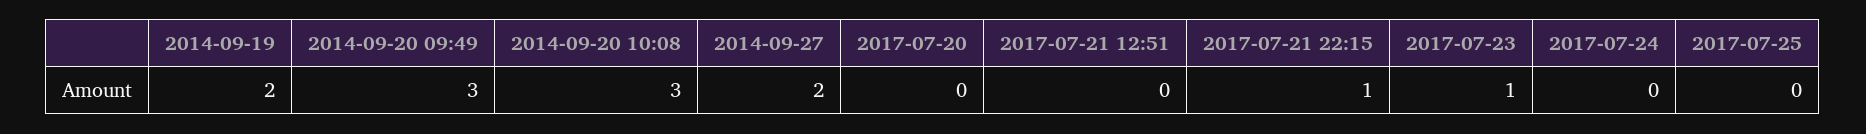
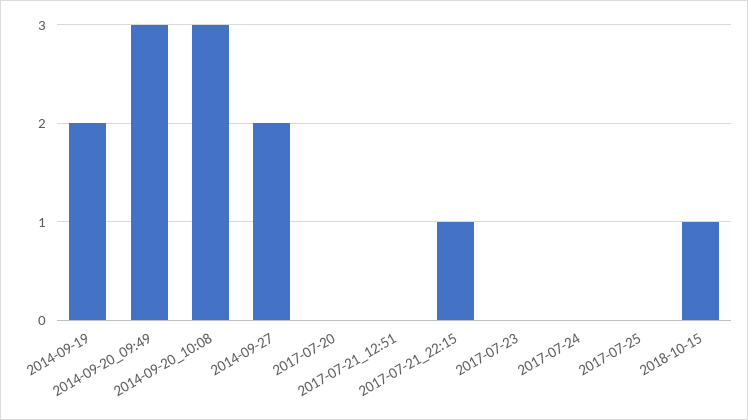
2017-07-23: 1 -> 0
2018-10-15: none -> 1

